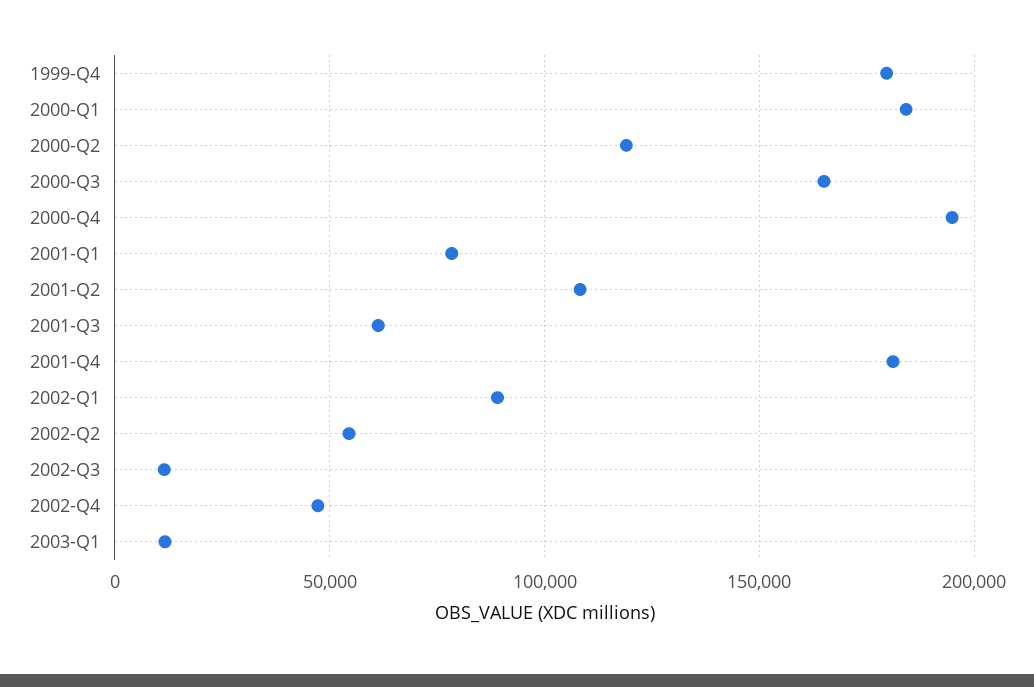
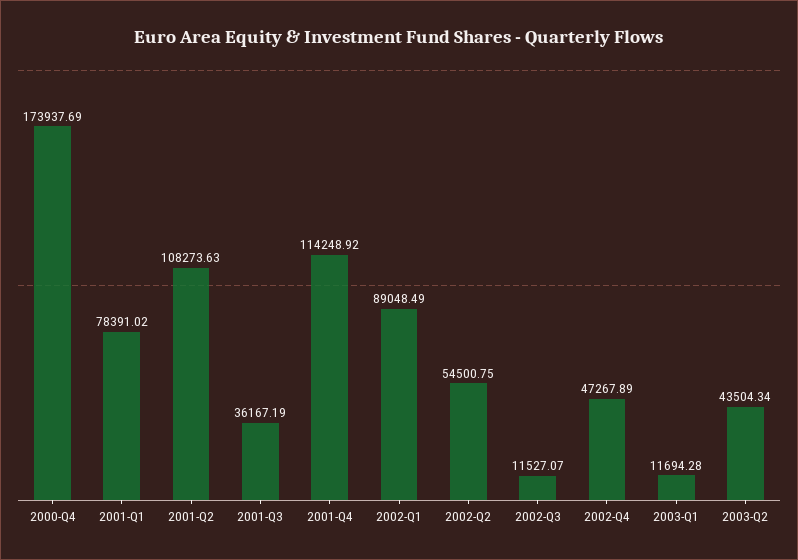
1999-Q4: 180000 -> none
2000-Q1: 185000 -> none
2000-Q2: 120000 -> none
2000-Q3: 165000 -> none
2000-Q4: 195000 -> 173937.69
2001-Q3: 60000 -> 36167.19
2001-Q4: 180000 -> 114248.92
2003-Q2: none -> 43504.34

